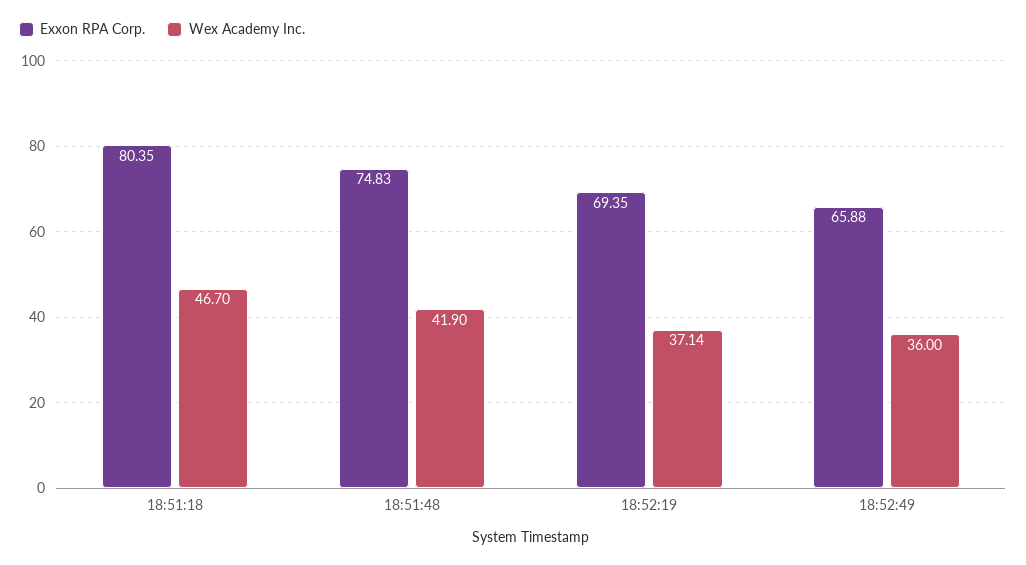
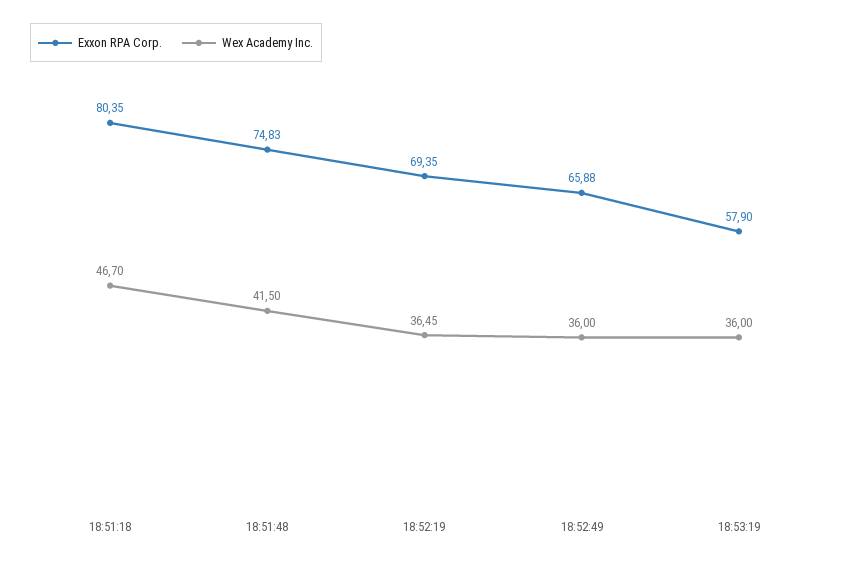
Wex Academy Inc., 18:51:48: 41.9 -> 41.5
Wex Academy Inc., 18:52:19: 37.14 -> 36.45
Exxon RPA Corp., 18:53:19: none -> 57.9
Wex Academy Inc., 18:53:19: none -> 36

